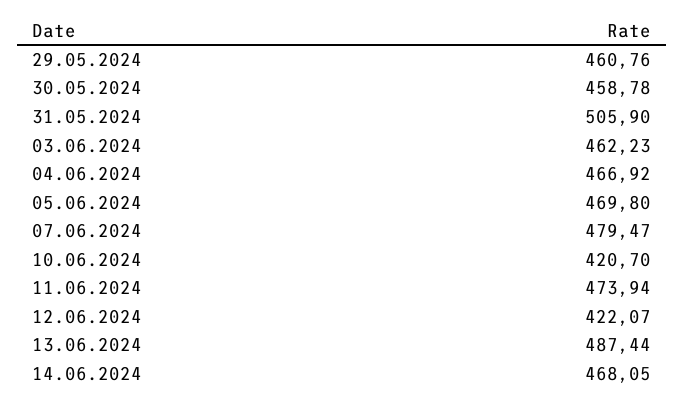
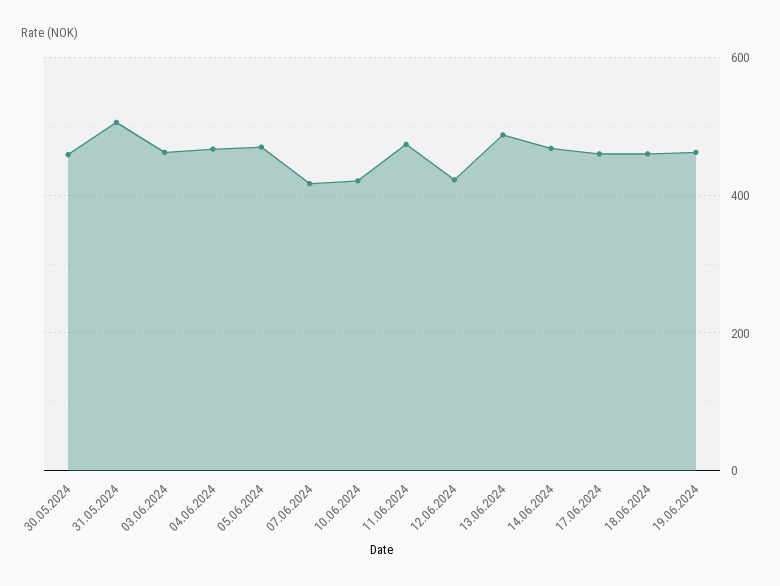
29.05.2024: 460.76 -> none
07.06.2024: 479.47 -> 420
17.06.2024: none -> 460
18.06.2024: none -> 460
19.06.2024: none -> 460

